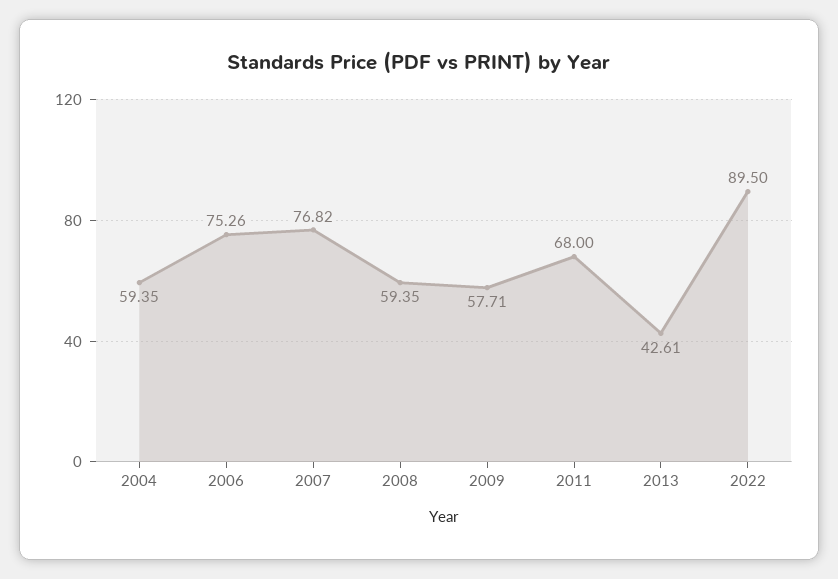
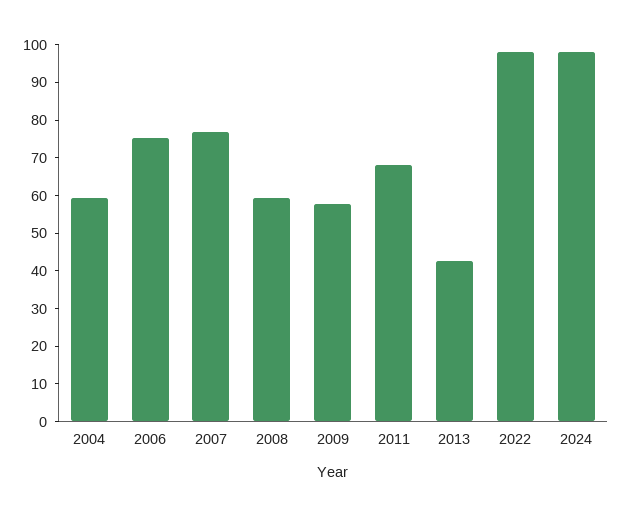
2022: 89.5 -> 97.5
2024: none -> 97.5

